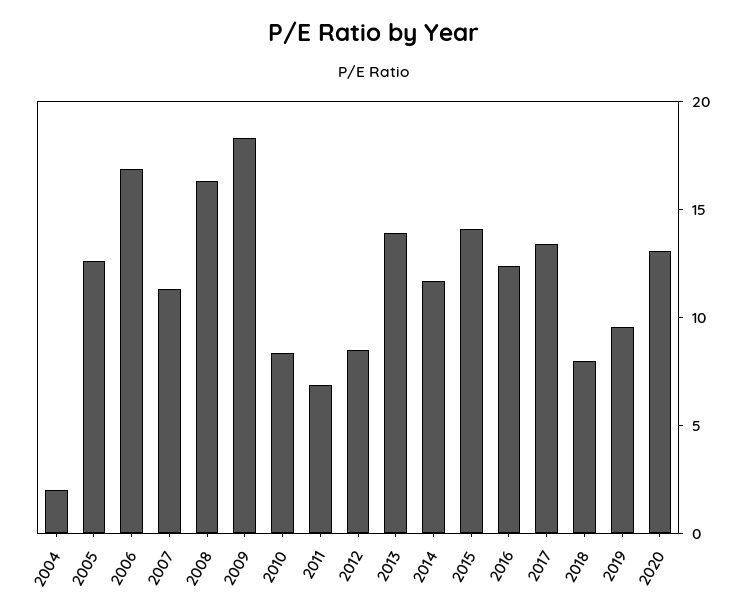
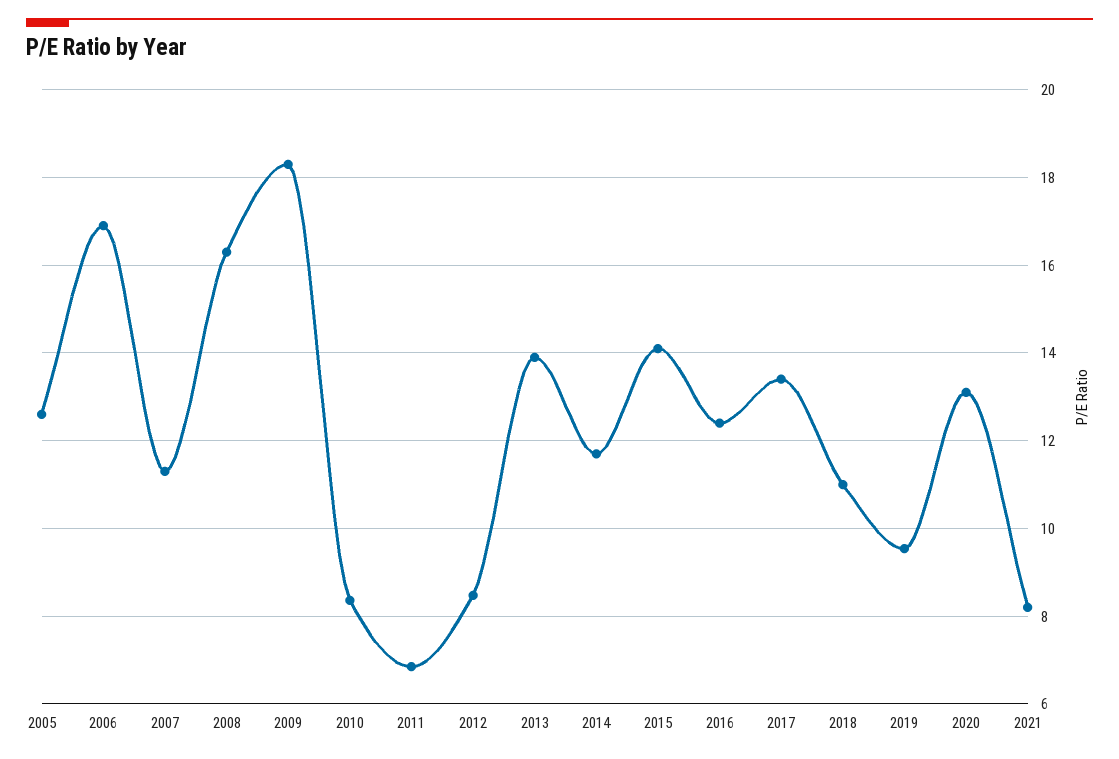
2004: 2 -> none
2018: 8 -> 11
2021: none -> 8.2

